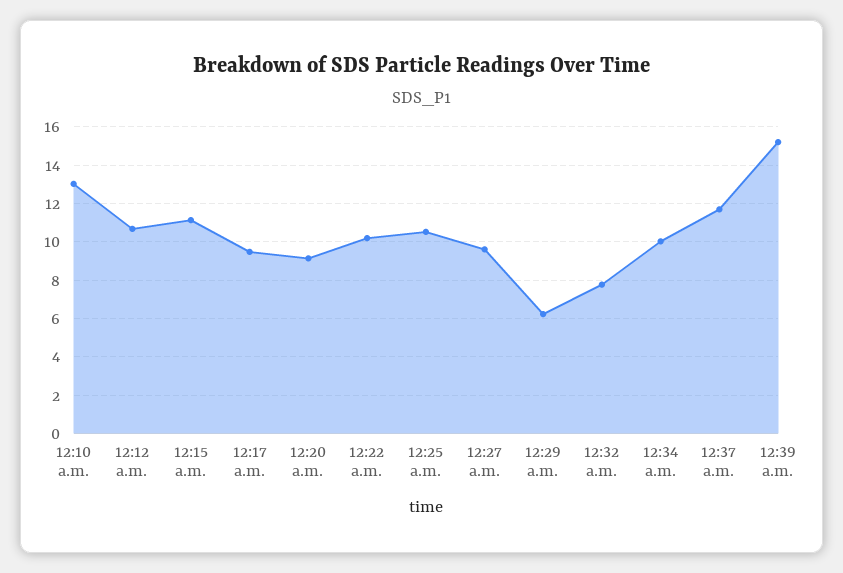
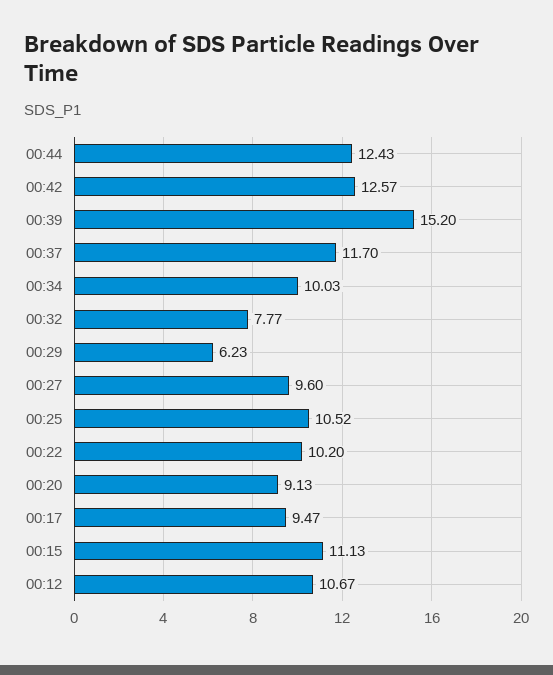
12:10 a.m.: 13 -> none
00:44: none -> 12.43
00:42: none -> 12.57

